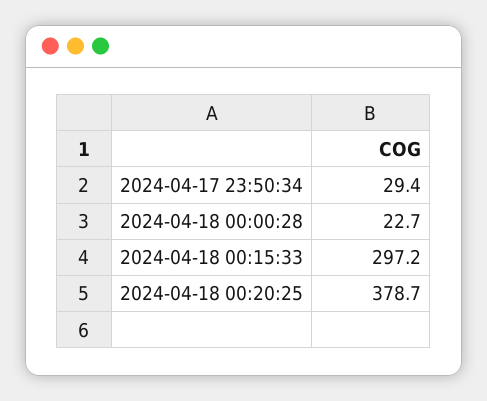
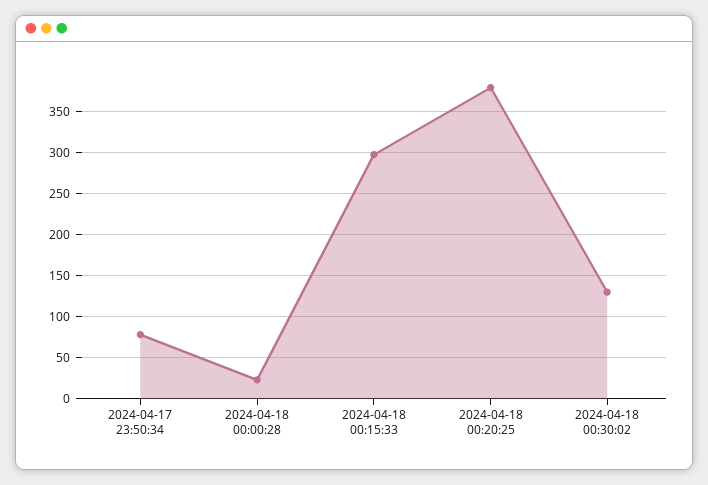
2024-04-17 23:50:34: 29.4 -> 80
2024-04-18 00:30:02: none -> 130

